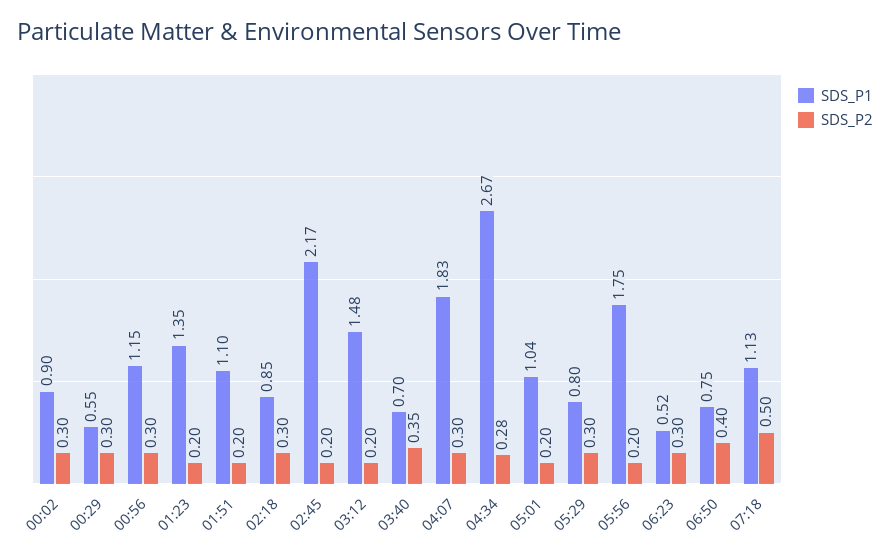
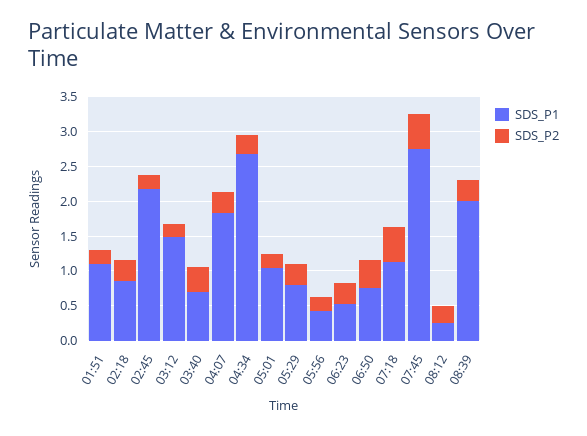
SDS_P1, 00:02: 0.9 -> none
SDS_P2, 00:02: 0.3 -> none
SDS_P1, 00:29: 0.55 -> none
SDS_P2, 00:29: 0.3 -> none
SDS_P1, 00:56: 1.15 -> none
SDS_P2, 00:56: 0.3 -> none
SDS_P1, 01:23: 1.35 -> none
SDS_P2, 01:23: 0.2 -> none
SDS_P1, 05:56: 1.75 -> 0.5
SDS_P1, 07:45: none -> 2.75
SDS_P2, 07:45: none -> 0.5
SDS_P1, 08:12: none -> 0.25
SDS_P2, 08:12: none -> 0.25
SDS_P1, 08:39: none -> 2
SDS_P2, 08:39: none -> 0.25

